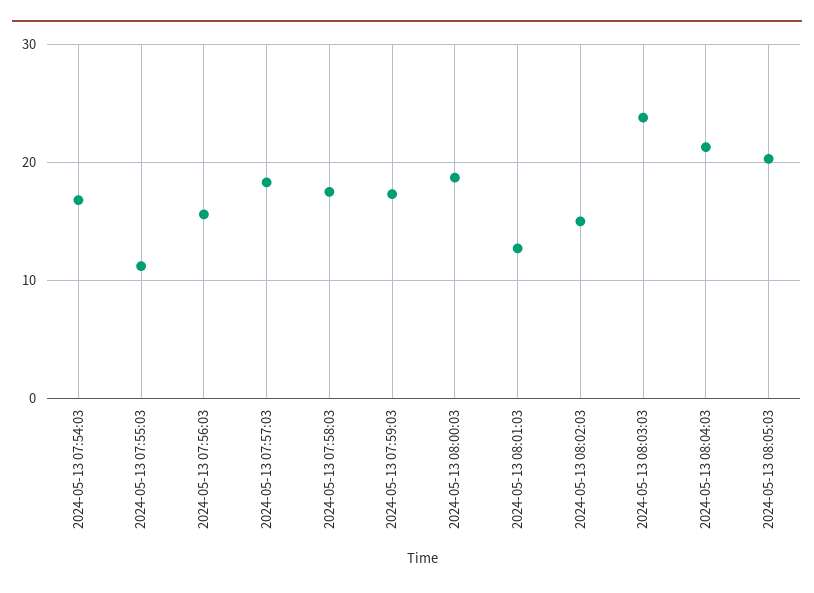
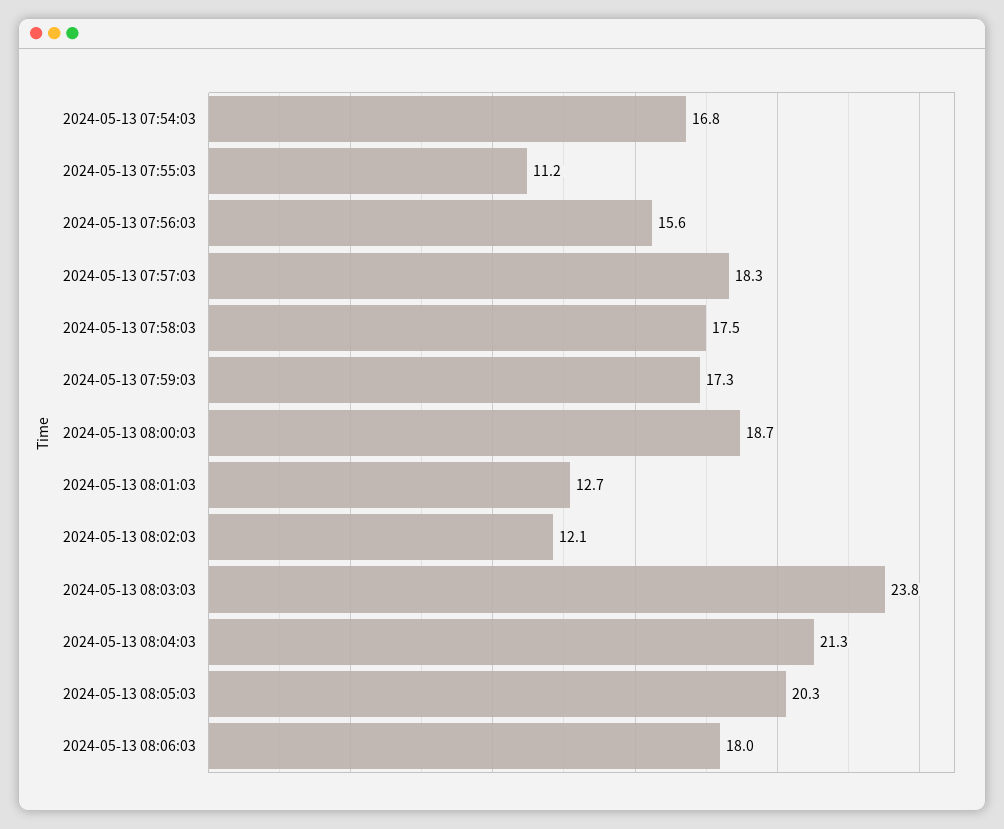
2024-05-13 08:02:03: 15 -> 12.1
2024-05-13 08:06:03: none -> 18

